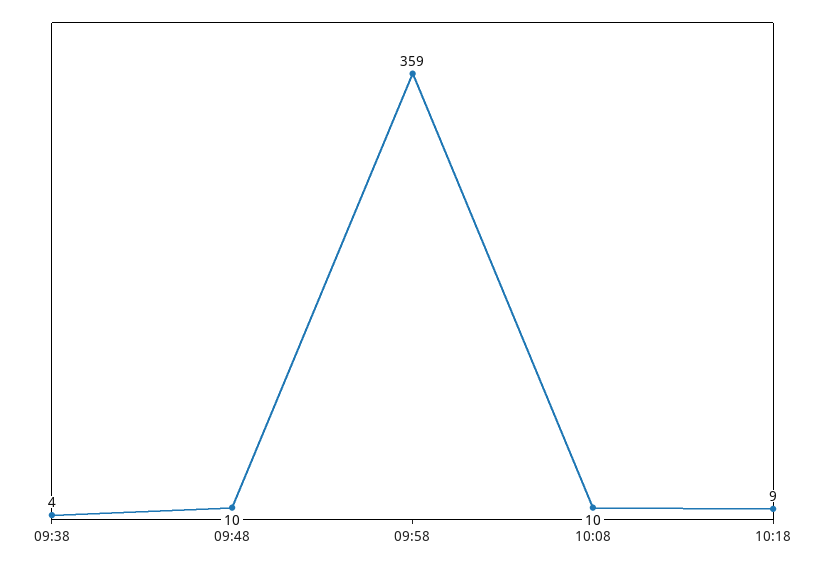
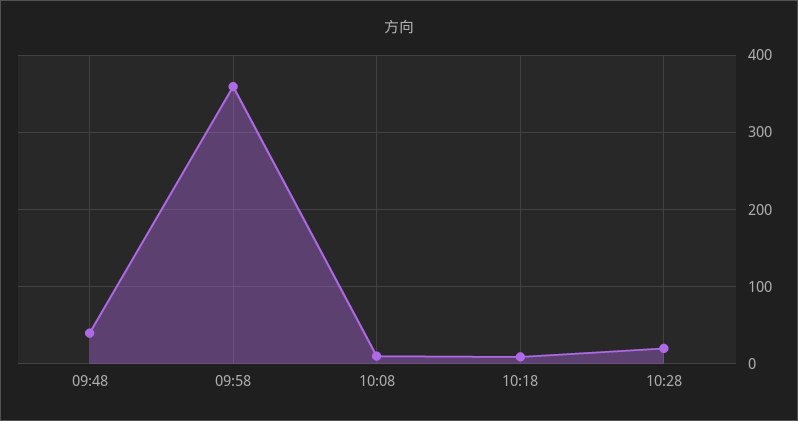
09:38: 4 -> none
09:48: 10 -> 40
10:28: none -> 20

